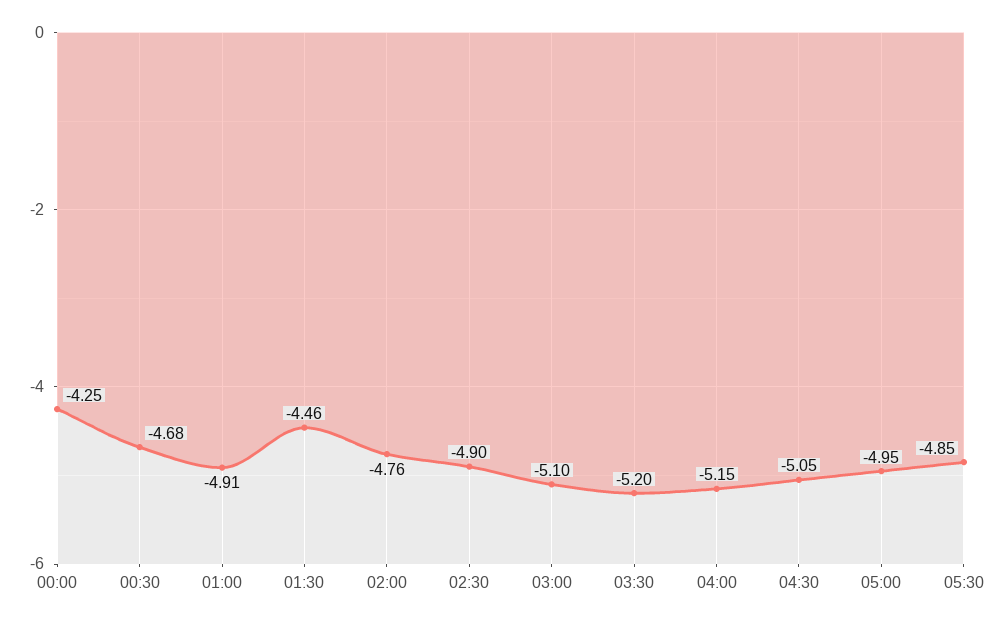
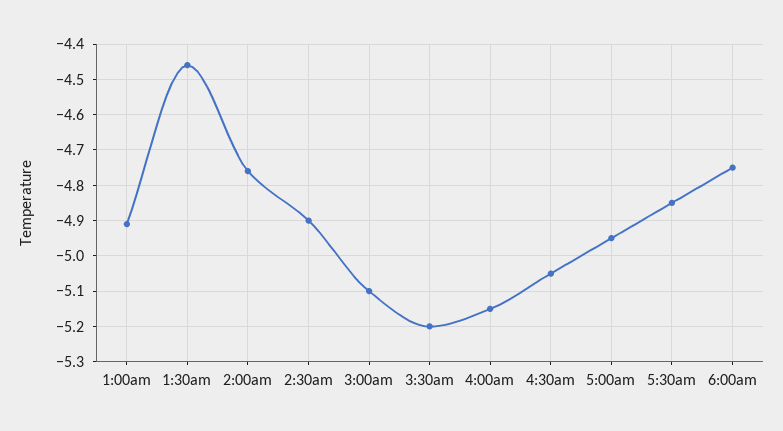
00:00: -4.25 -> none
00:30: -4.68 -> none
6:00am: none -> -4.75

